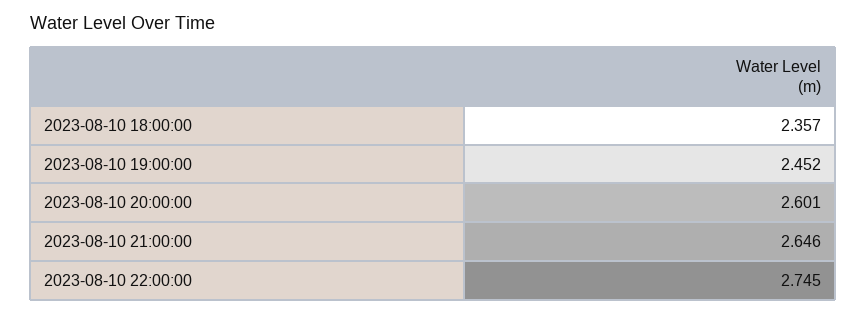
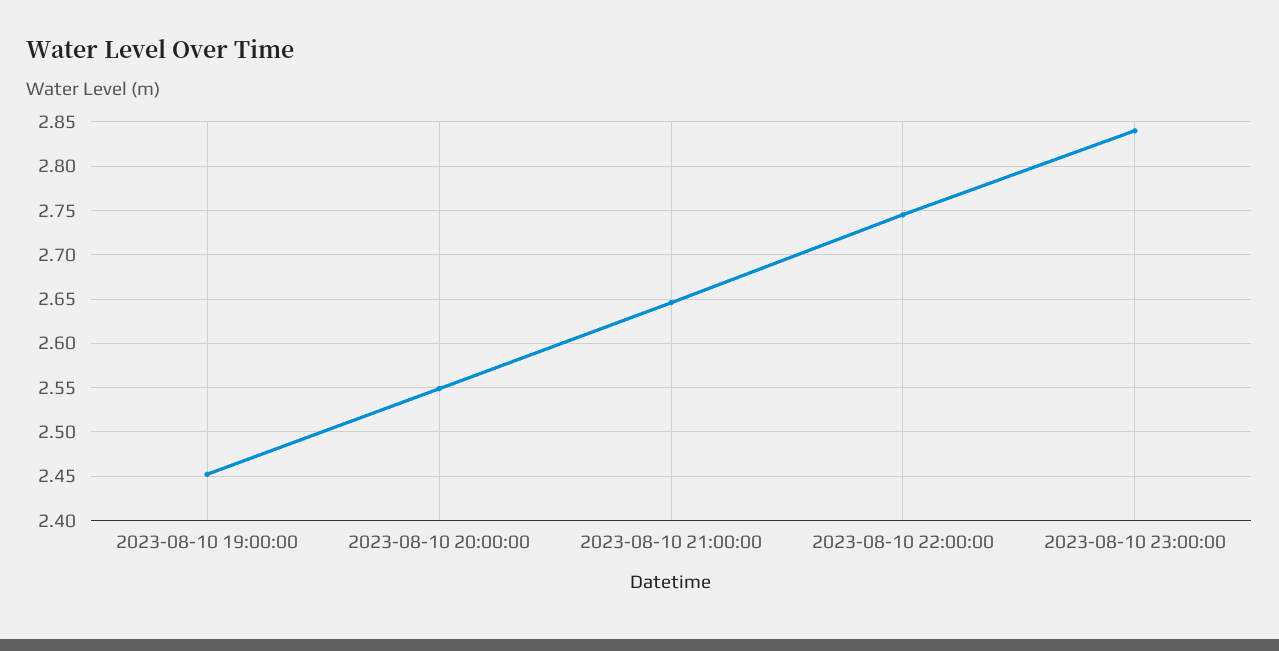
2023-08-10 18:00:00: 2.357 -> none
2023-08-10 20:00:00: 2.601 -> 2.55
2023-08-10 23:00:00: none -> 2.84

